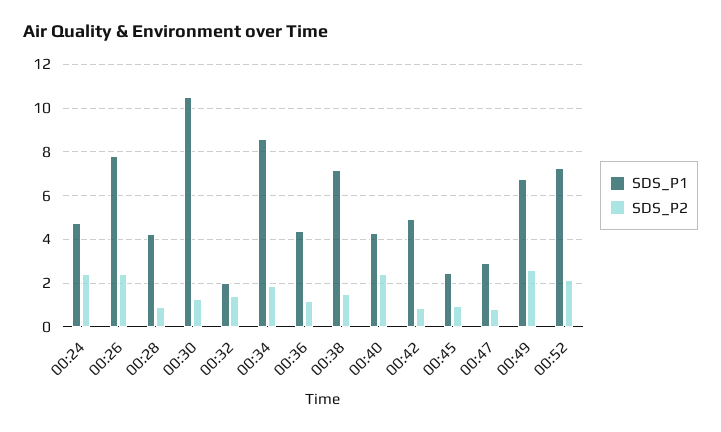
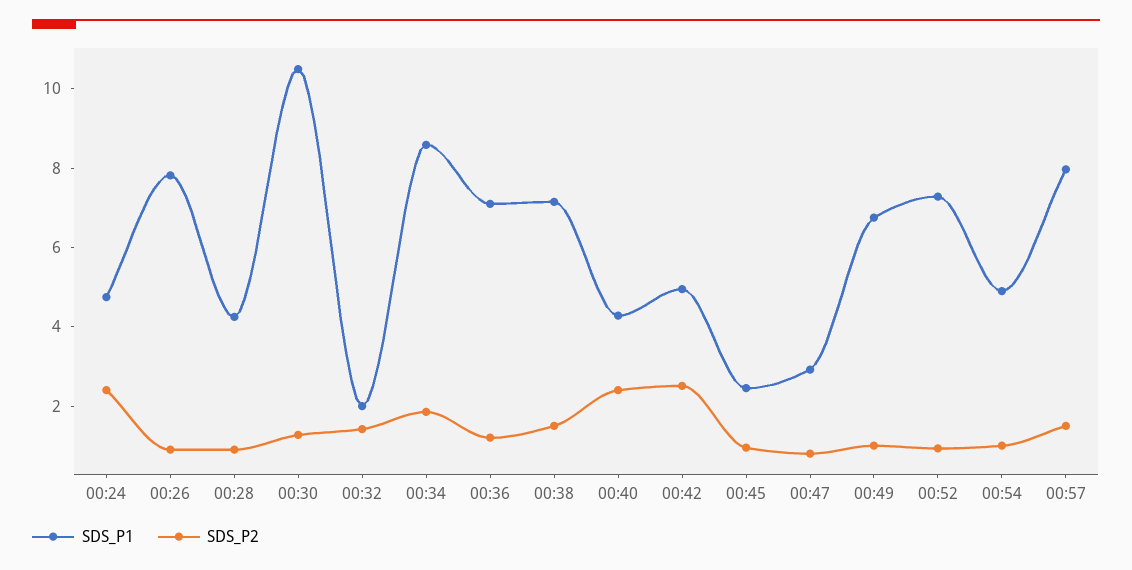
SDS_P2, 00:26: 2.5 -> 1
SDS_P1, 00:36: 4.5 -> 7
SDS_P2, 00:42: 1 -> 2.5
SDS_P2, 00:49: 2.5 -> 1
SDS_P2, 00:52: 2 -> 1
SDS_P1, 00:54: none -> 5
SDS_P2, 00:54: none -> 1
SDS_P1, 00:57: none -> 8
SDS_P2, 00:57: none -> 1.5

